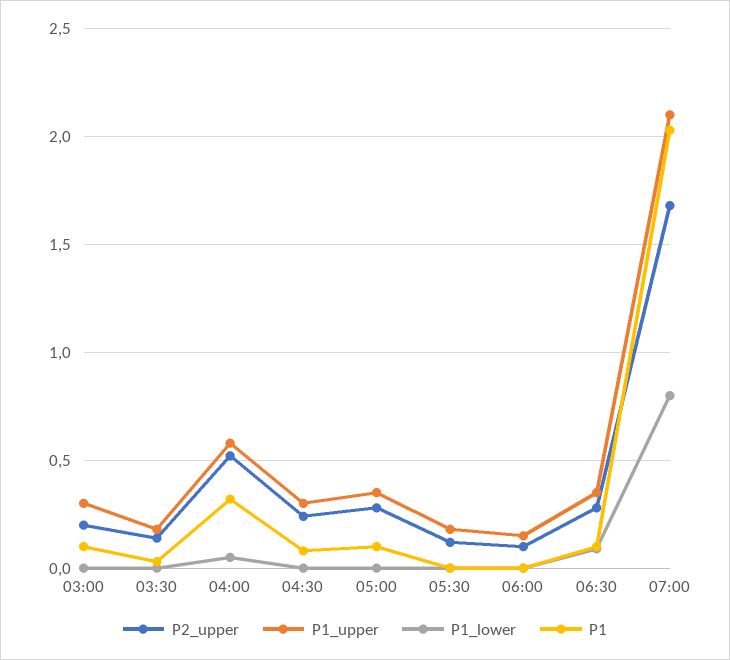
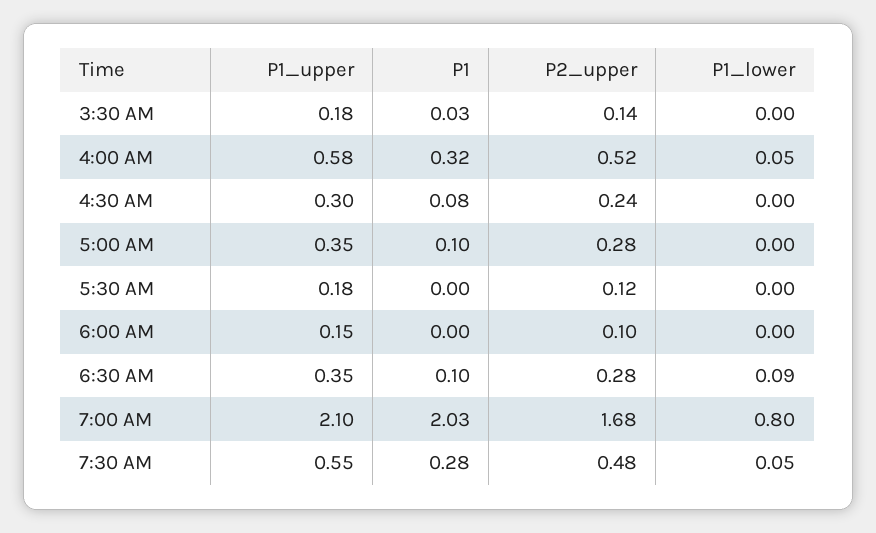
P2_upper, 03:00: 0.2 -> none
P1_upper, 03:00: 0.3 -> none
P1_lower, 03:00: 0 -> none
P1, 03:00: 0.1 -> none
P1_upper, 7:30 AM: none -> 0.55
P1, 7:30 AM: none -> 0.28
P2_upper, 7:30 AM: none -> 0.48
P1_lower, 7:30 AM: none -> 0.05

